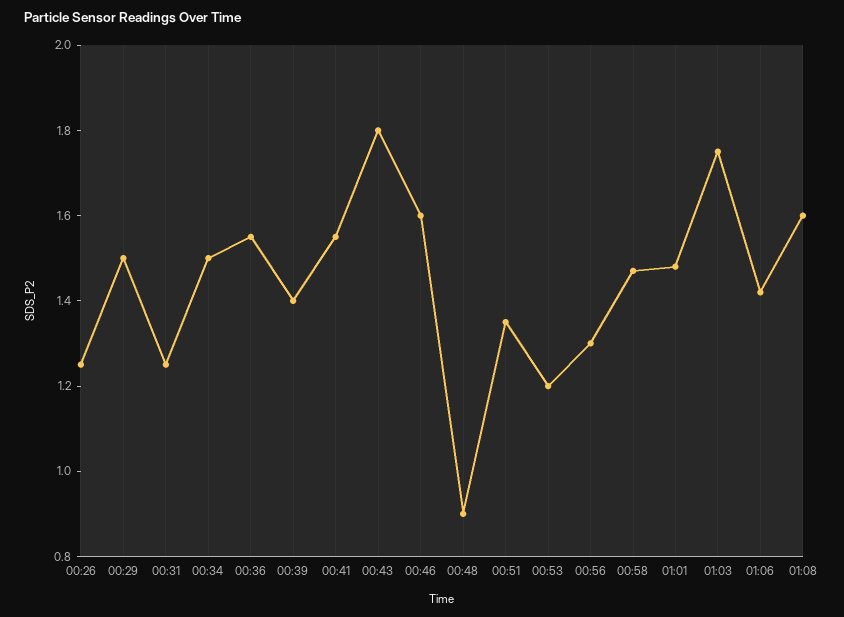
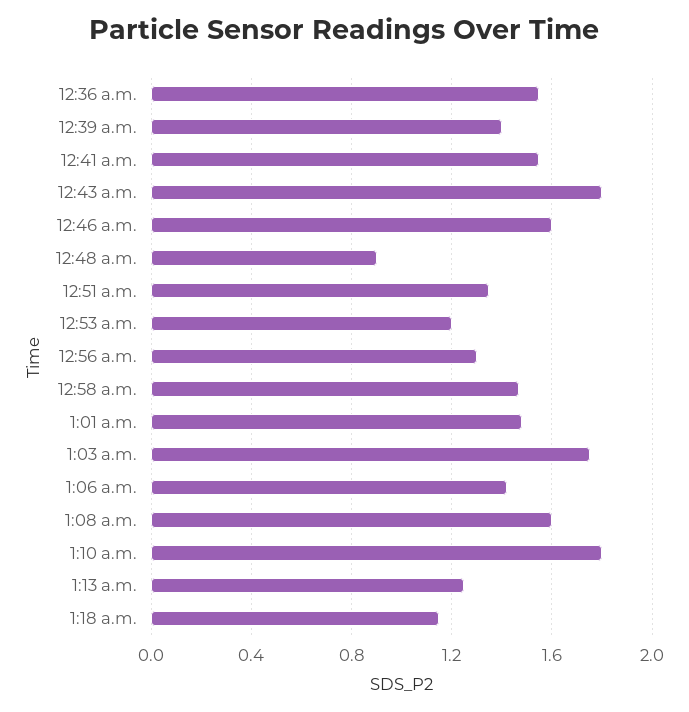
00:26: 1.25 -> none
00:29: 1.5 -> none
00:31: 1.25 -> none
00:34: 1.5 -> none
1:10 a.m.: none -> 1.8
1:13 a.m.: none -> 1.25
1:18 a.m.: none -> 1.15

